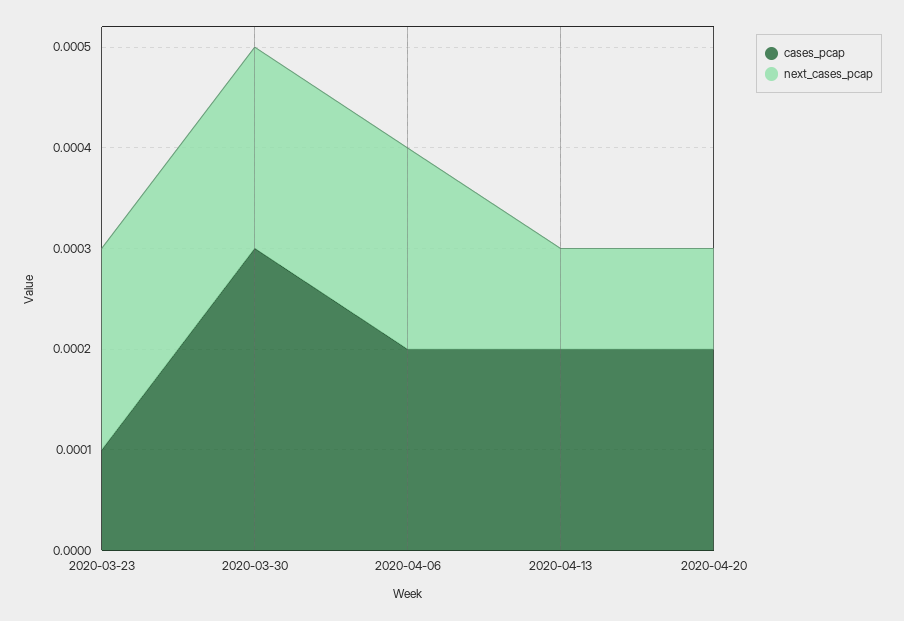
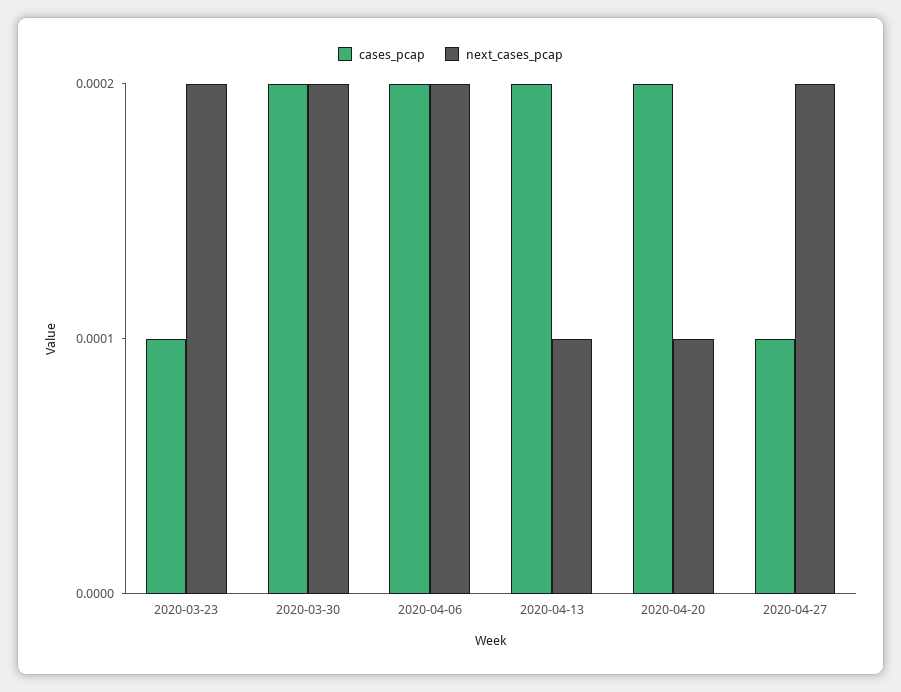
cases_pcap, 2020-03-30: 0.0003 -> 0.0002
cases_pcap, 2020-04-27: none -> 0.0001
next_cases_pcap, 2020-04-27: none -> 0.0002

